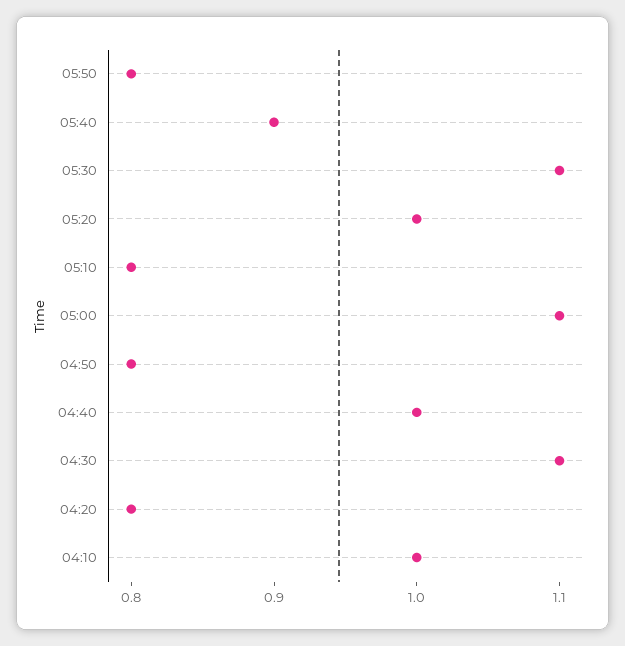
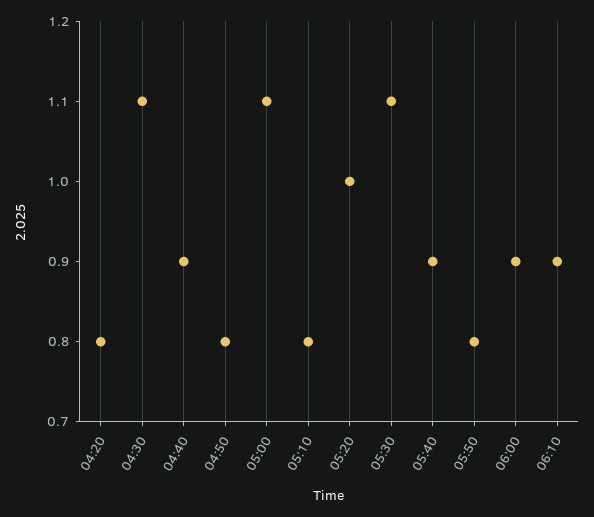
04:40: 1 -> 0.9
04:10: 1 -> none
06:00: none -> 0.9
06:10: none -> 0.9

